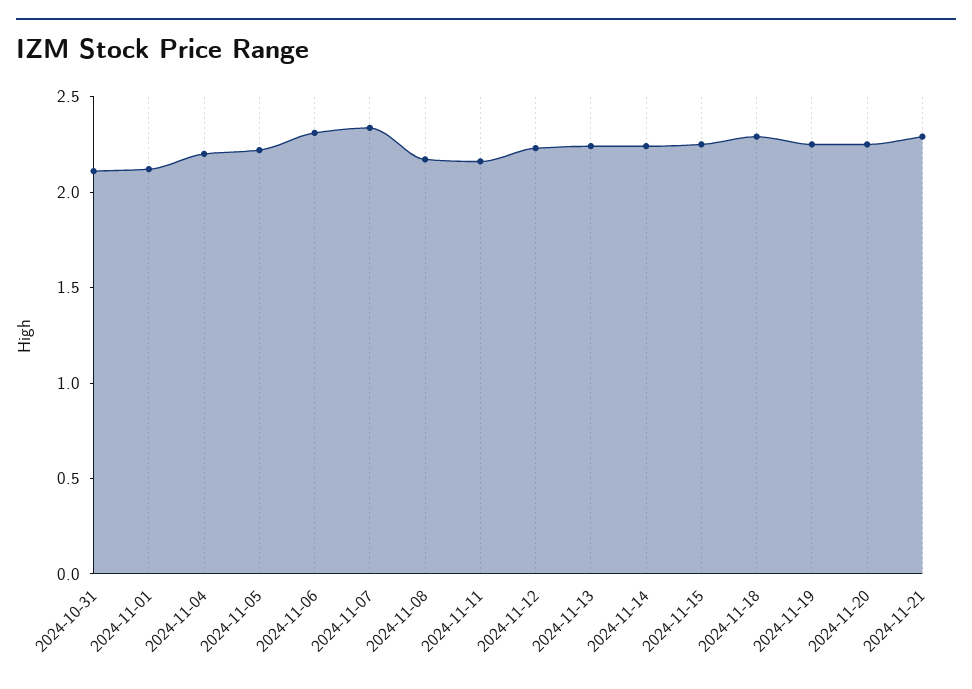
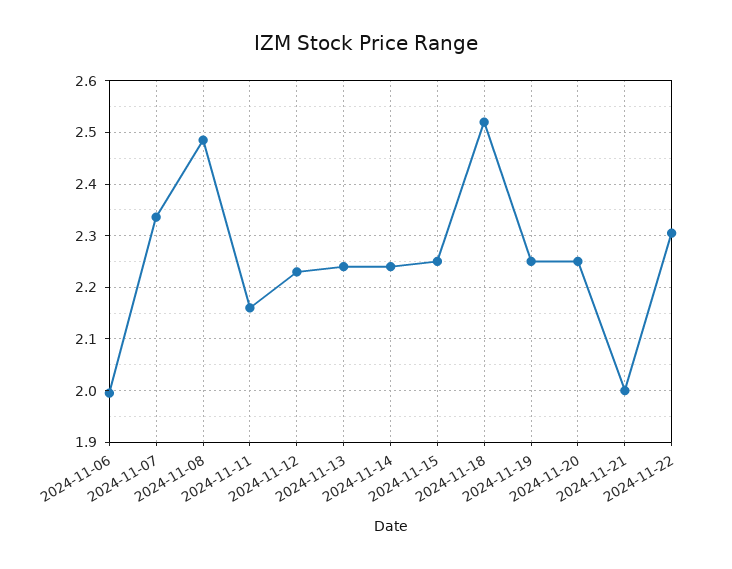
2024-10-31: 2.1 -> none
2024-11-01: 2.1 -> none
2024-11-04: 2.2 -> none
2024-11-05: 2.2 -> none
2024-11-06: 2.3 -> 2
2024-11-08: 2.2 -> 2.48
2024-11-18: 2.3 -> 2.52
2024-11-21: 2.3 -> 2
2024-11-22: none -> 2.3

